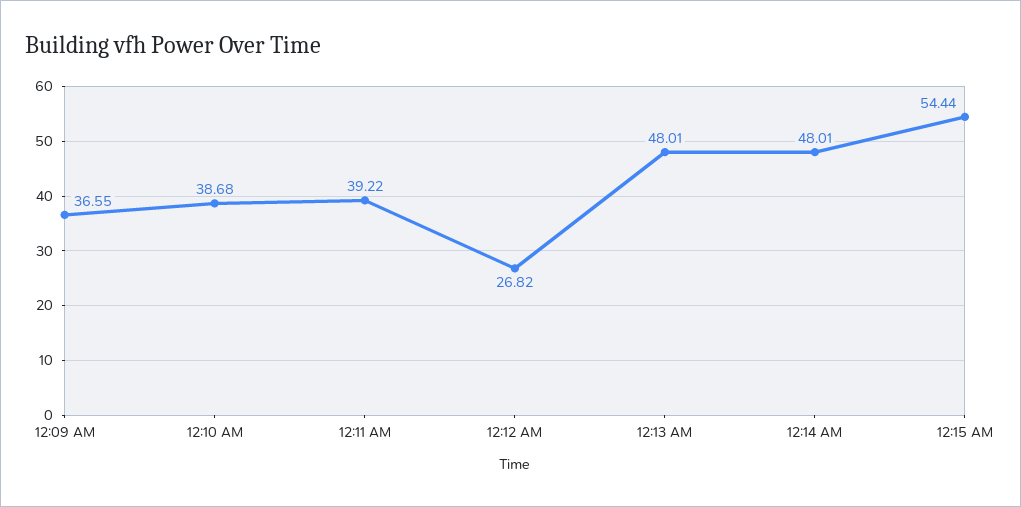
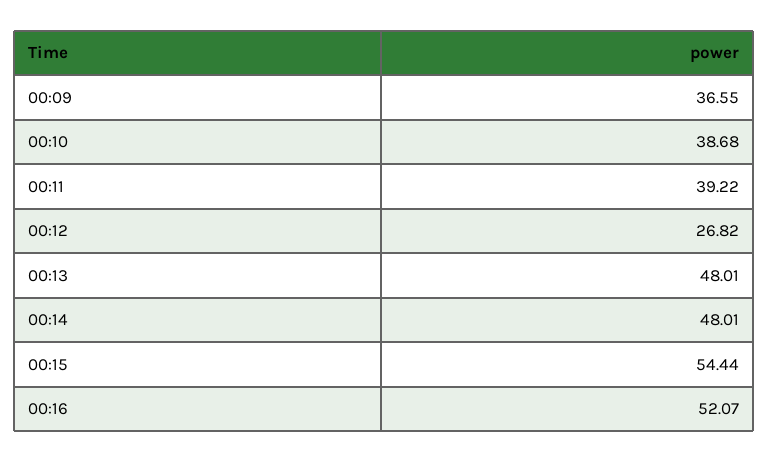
00:16: none -> 52.07

